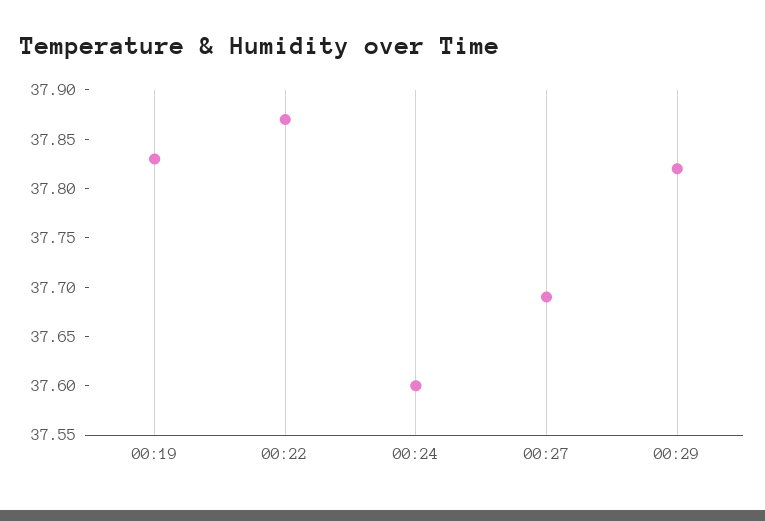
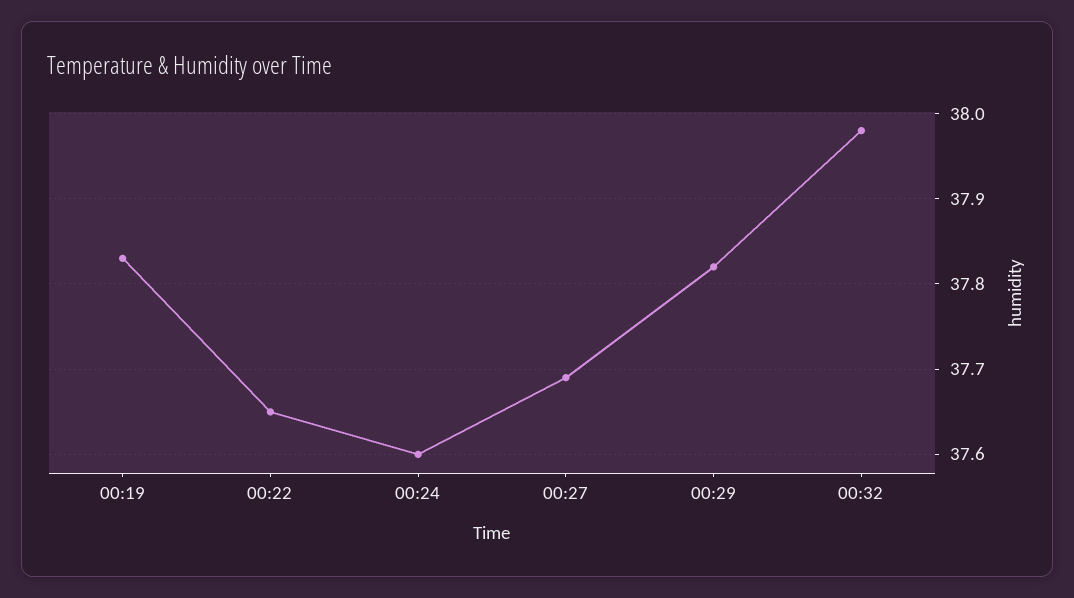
00:22: 37.87 -> 37.65
00:32: none -> 37.98

